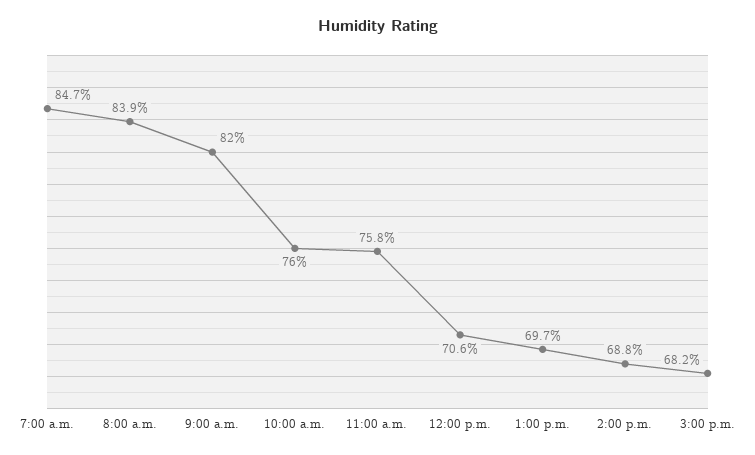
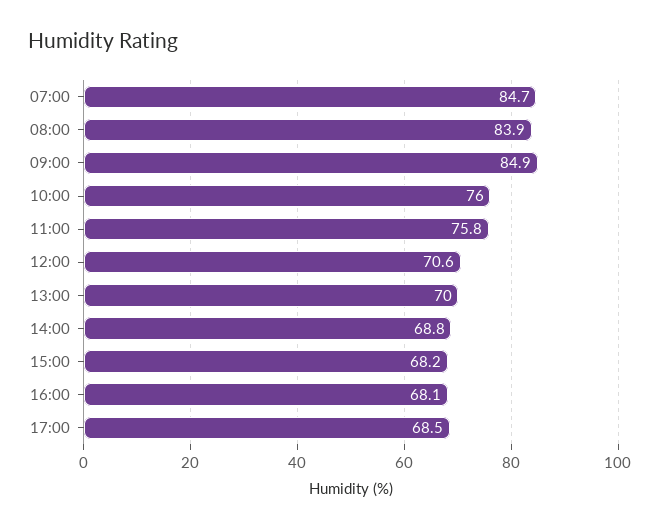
9:00 a.m.: 82 -> 84.9
1:00 p.m.: 69.7 -> 70
16:00: none -> 68.1
17:00: none -> 68.5

